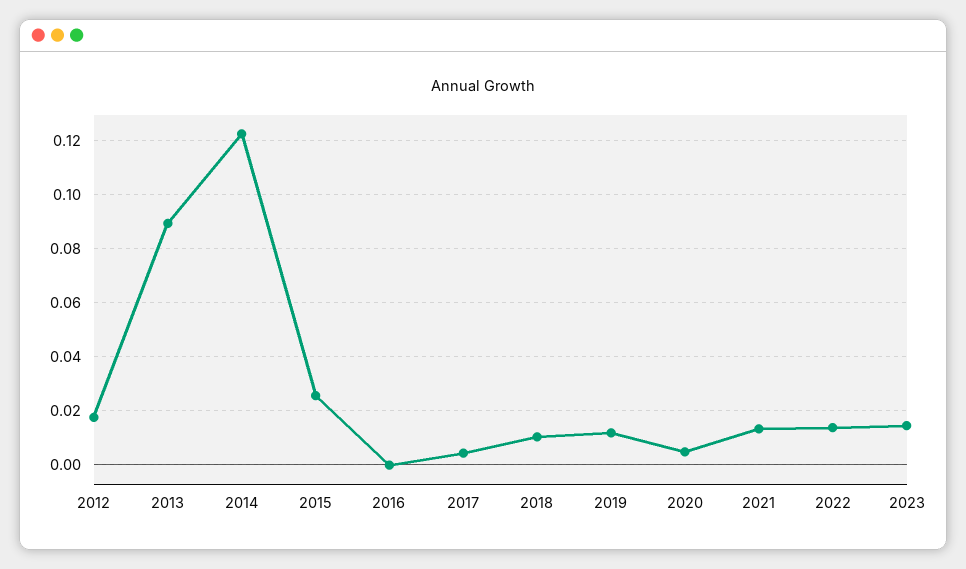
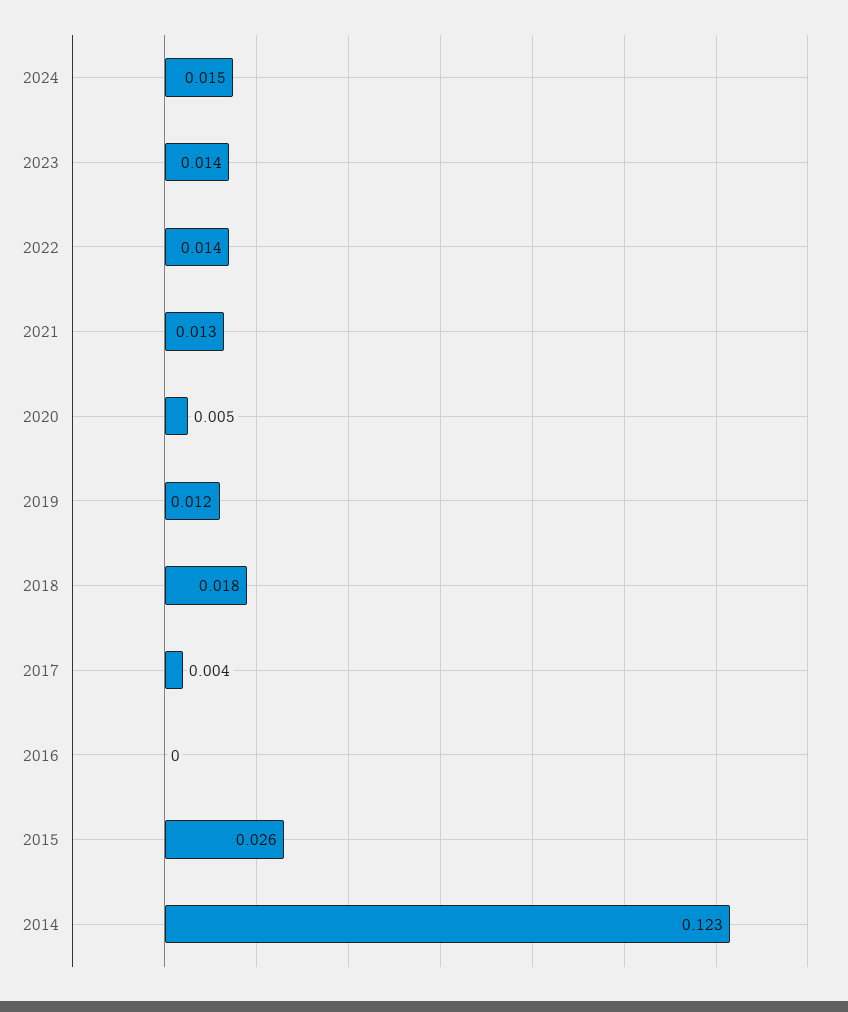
2012: 0.0175 -> none
2013: 0.09 -> none
2018: 0.01 -> 0.018
2024: none -> 0.015

